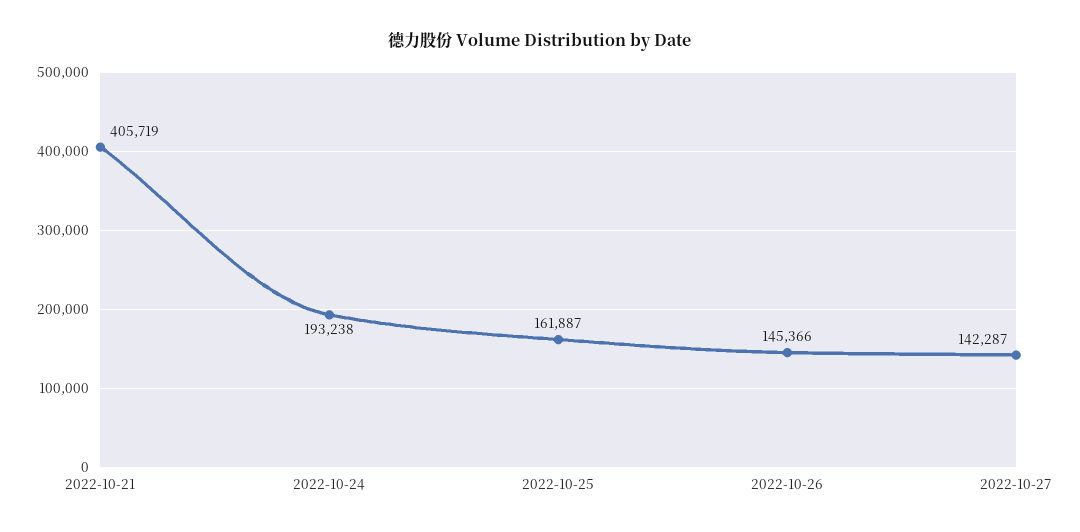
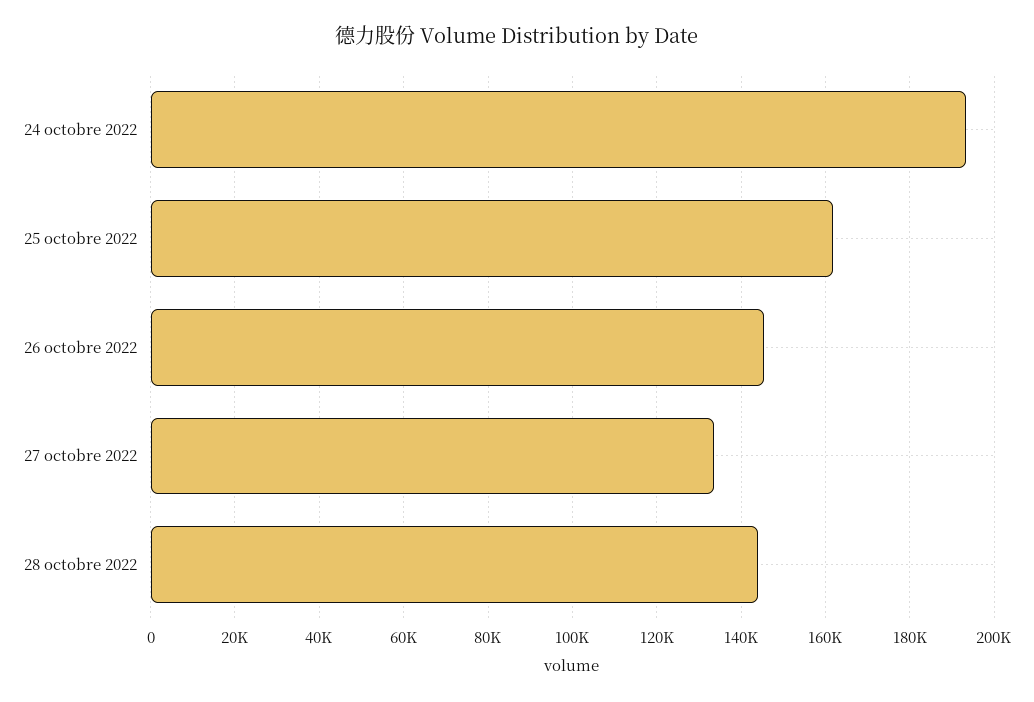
2022-10-21: 405719 -> none
2022-10-27: 142287 -> 134000
28 octobre 2022: none -> 144000

